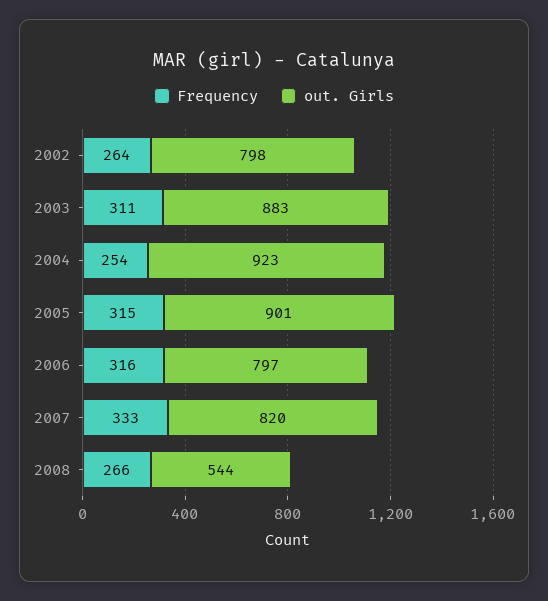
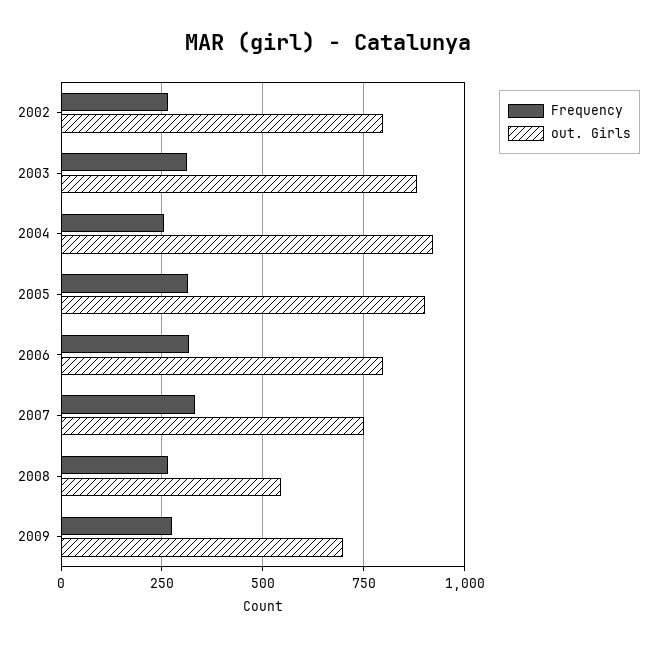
out. Girls, 2007: 820 -> 750
Frequency, 2009: none -> 275
out. Girls, 2009: none -> 700

